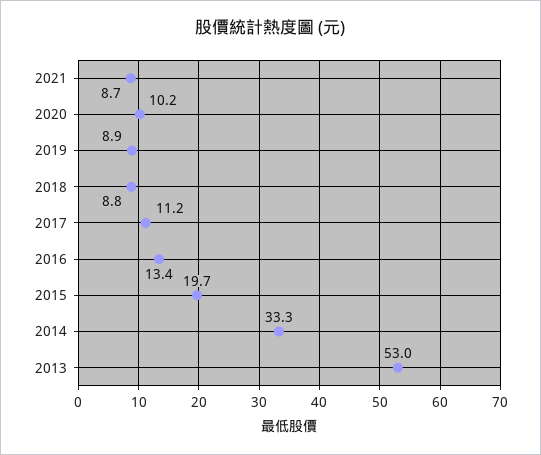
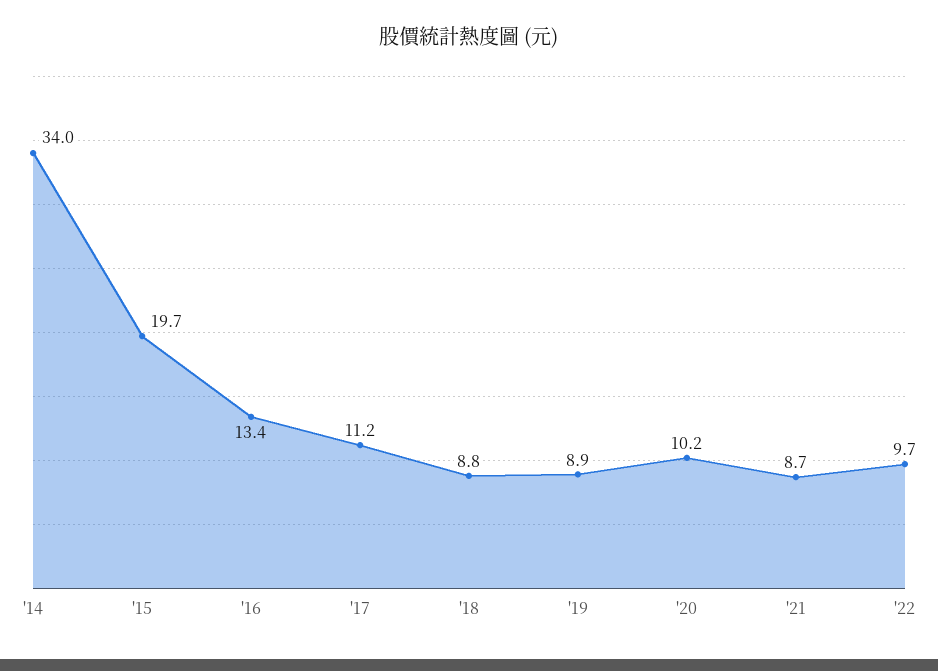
2014: 33.3 -> 34
2013: 53 -> none
'22: none -> 9.7

